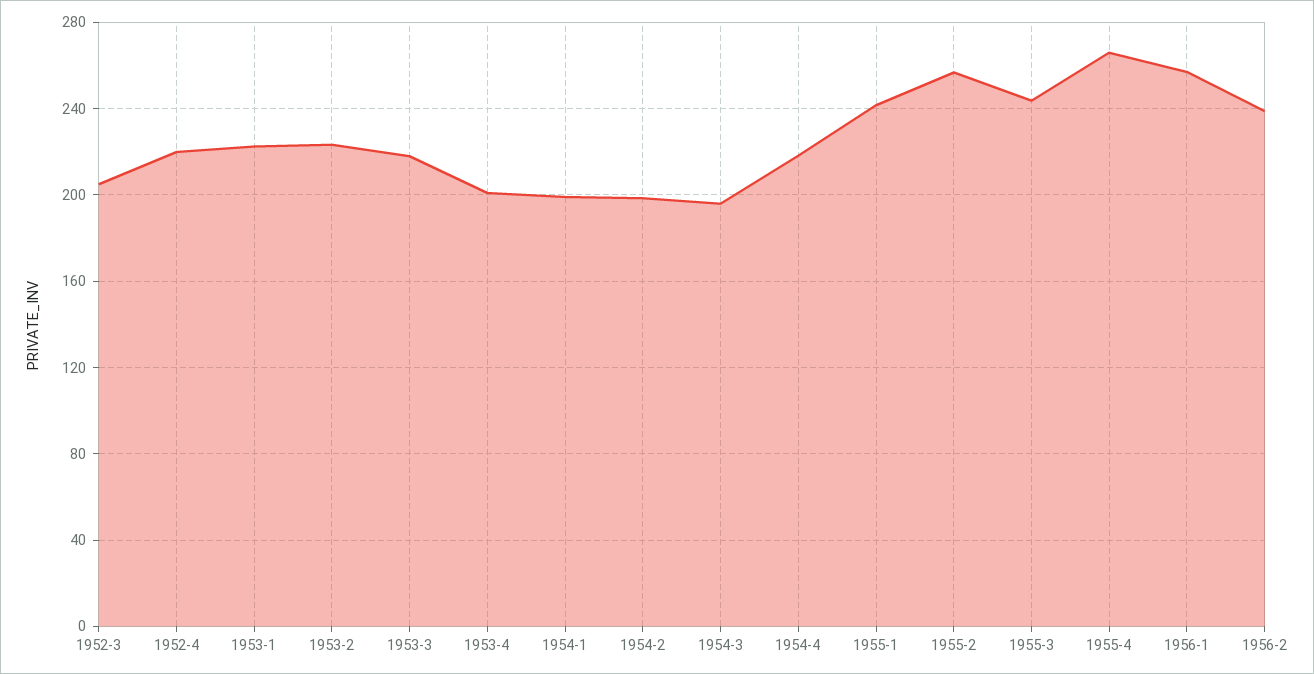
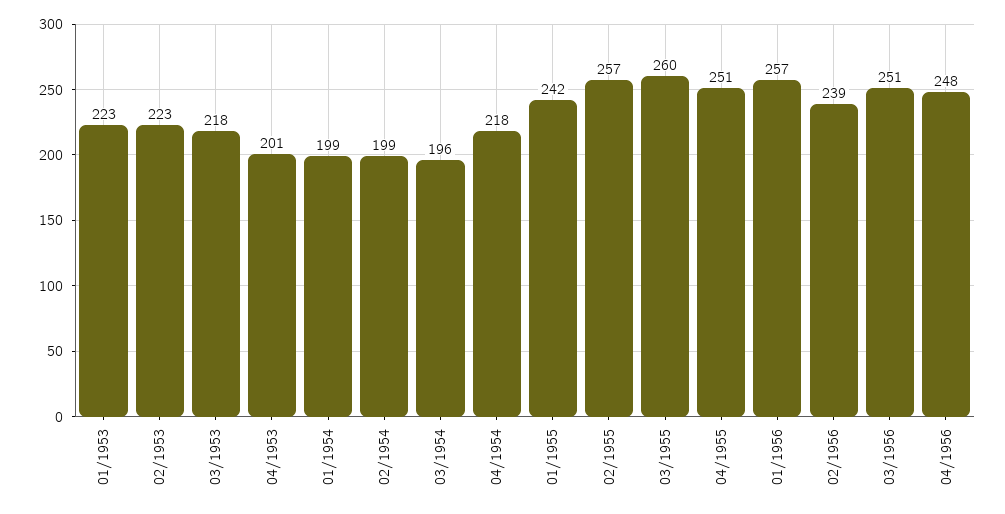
1952-3: 205 -> none
1952-4: 220 -> none
1955-3: 245 -> 260
1955-4: 265 -> 251
03/1956: none -> 251
04/1956: none -> 248

